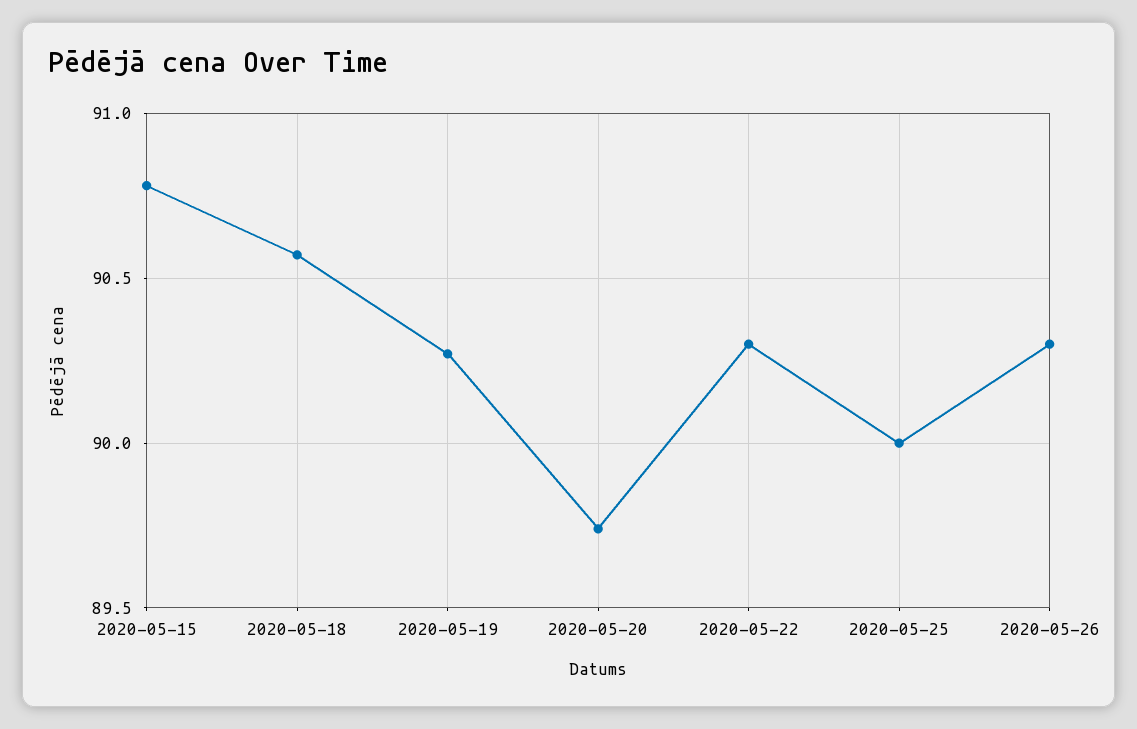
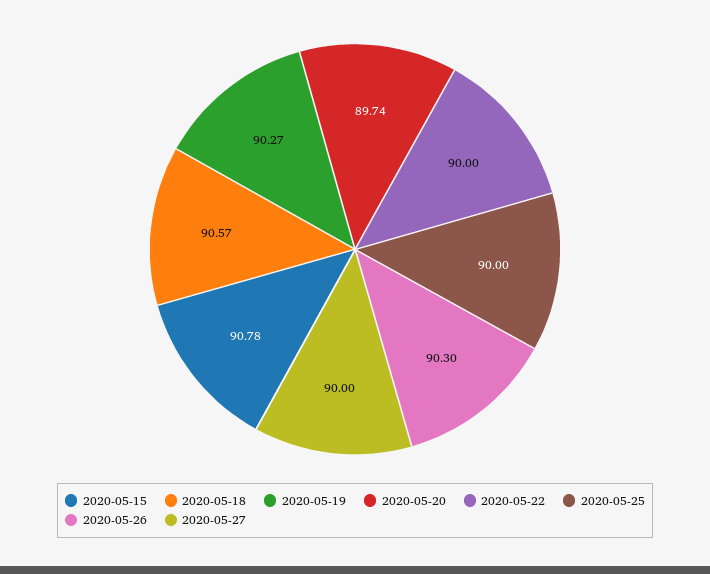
2020-05-22: 90.3 -> 90
2020-05-27: none -> 90

